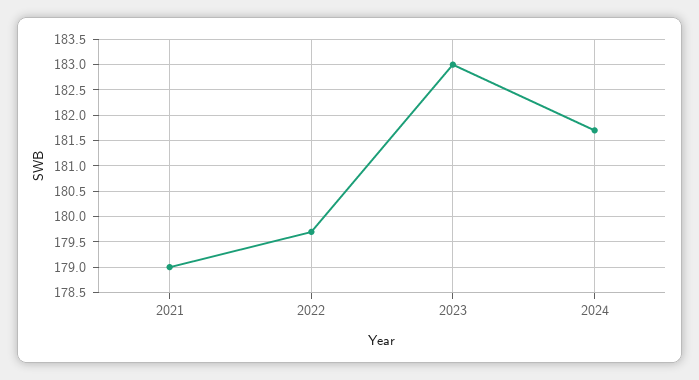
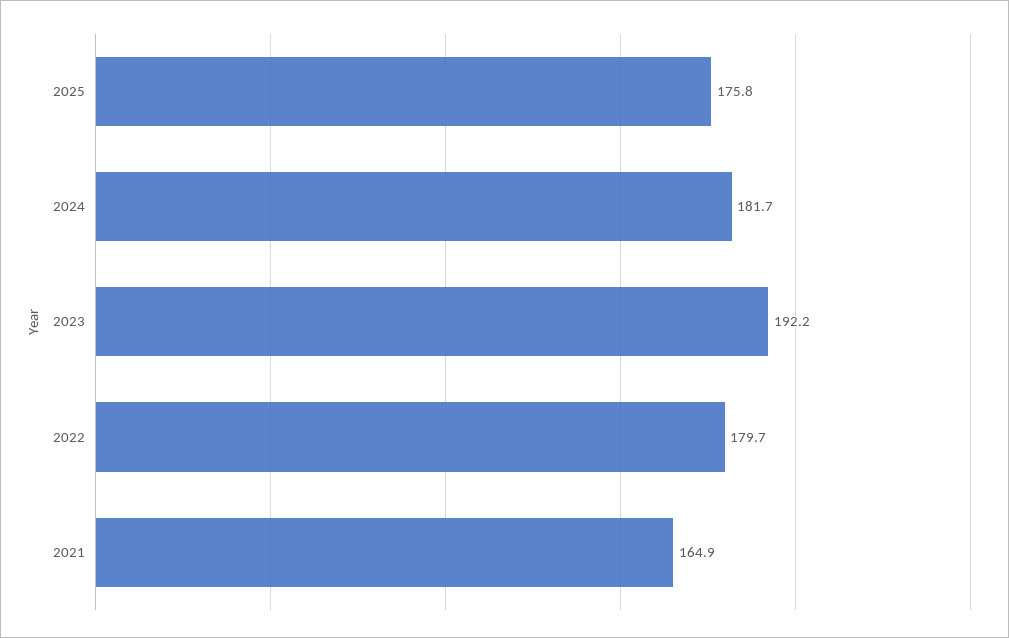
2021: 179 -> 164.9
2023: 183 -> 192.2
2025: none -> 175.8

